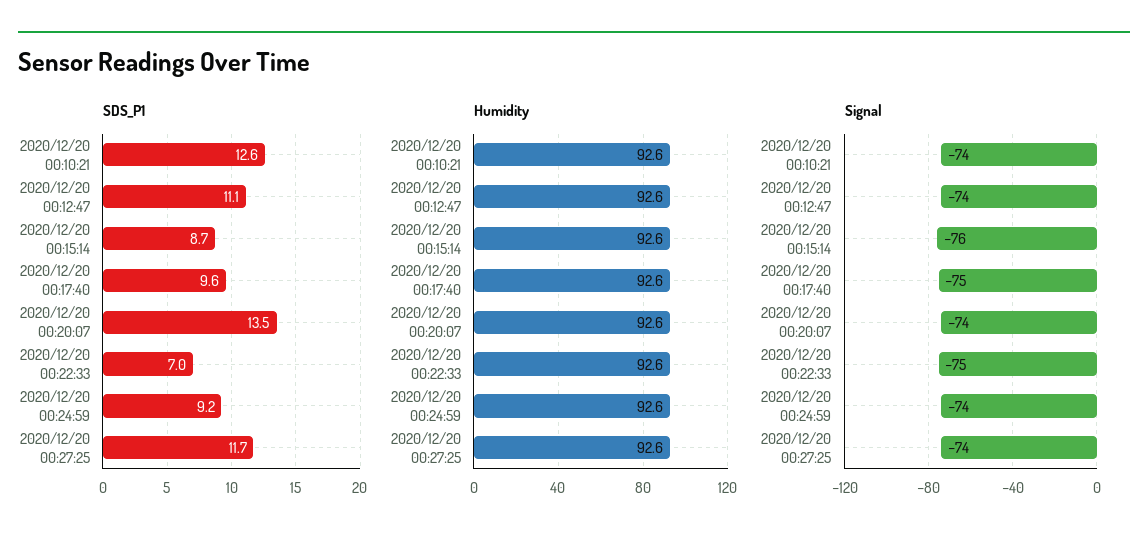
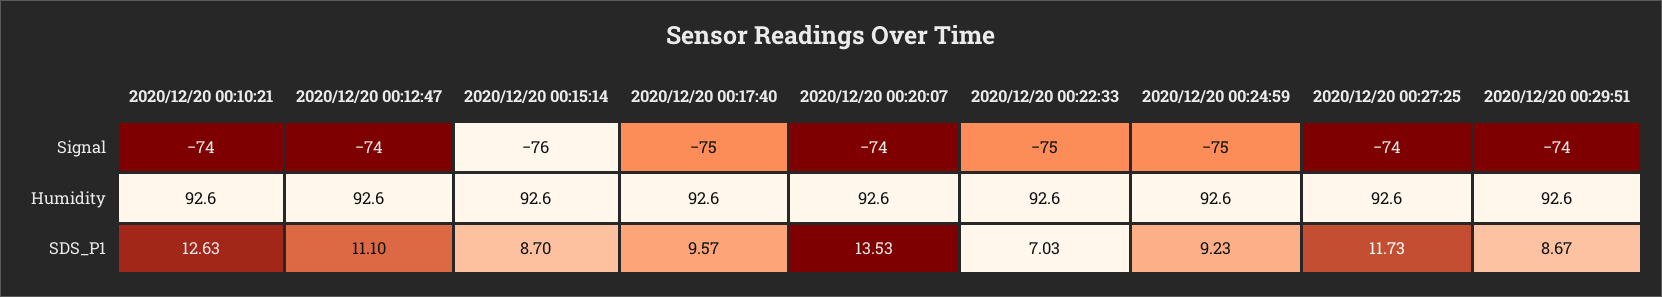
Signal, 2020/12/20 00:24:59: -74 -> -75
Signal, 2020/12/20 00:29:51: none -> -74
Humidity, 2020/12/20 00:29:51: none -> 92.6
SDS_P1, 2020/12/20 00:29:51: none -> 8.67

